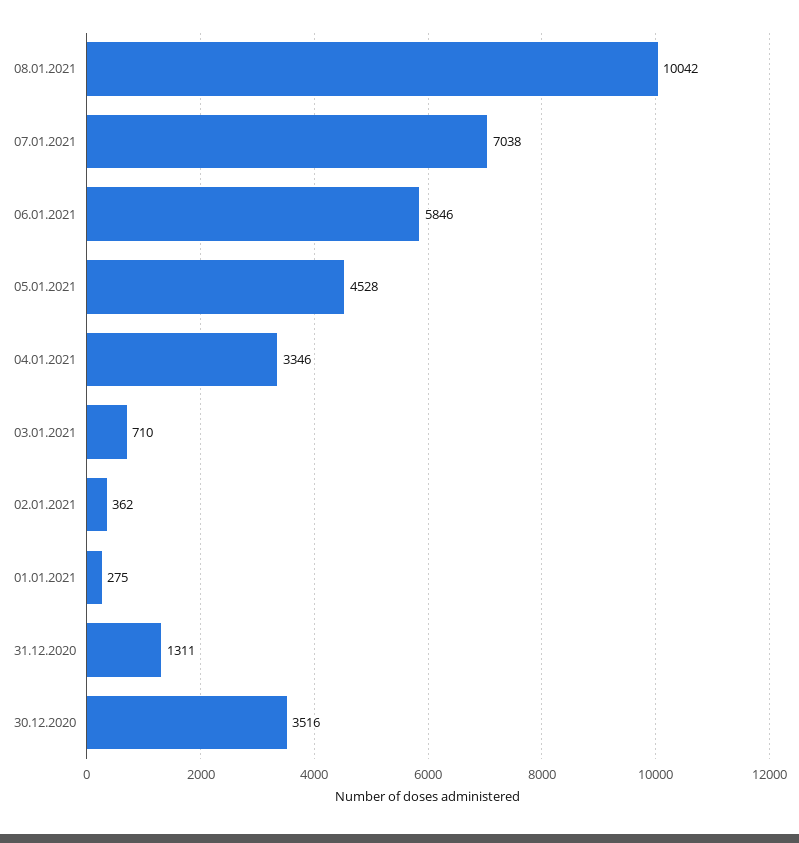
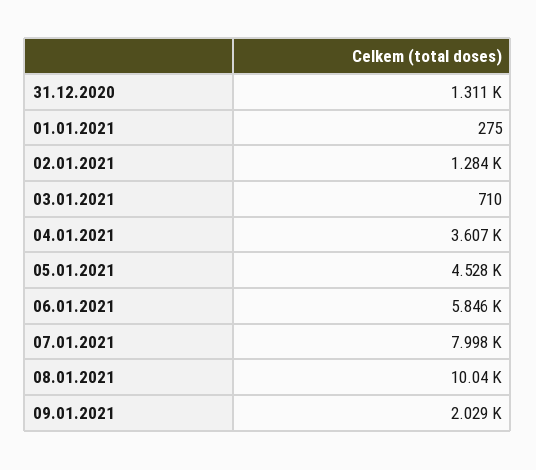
07.01.2021: 7038 -> 7998
04.01.2021: 3346 -> 3607
02.01.2021: 362 -> 1284
30.12.2020: 3516 -> none
09.01.2021: none -> 2029

